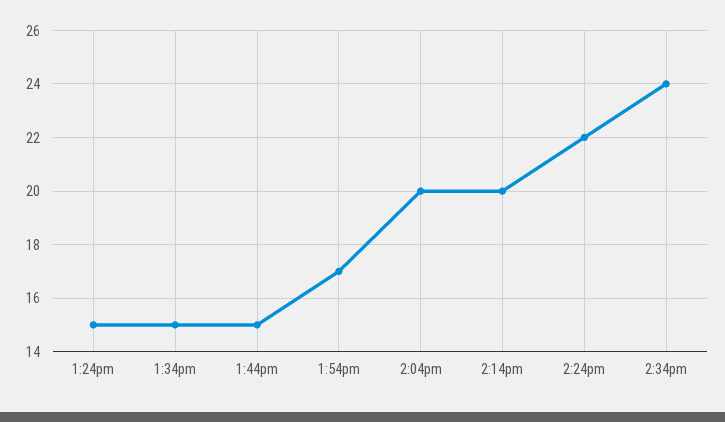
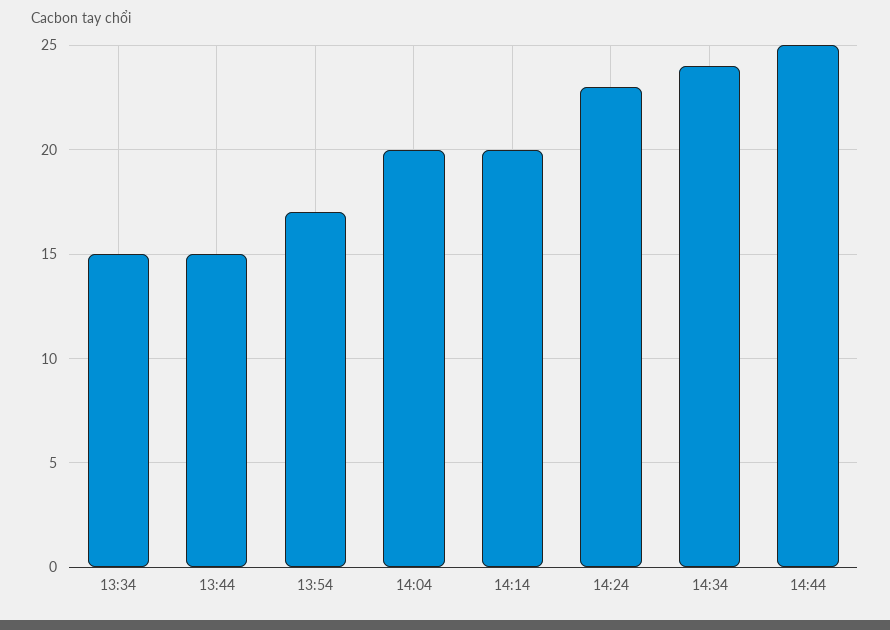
1:24pm: 15 -> none
2:24pm: 22 -> 23
14:44: none -> 25

